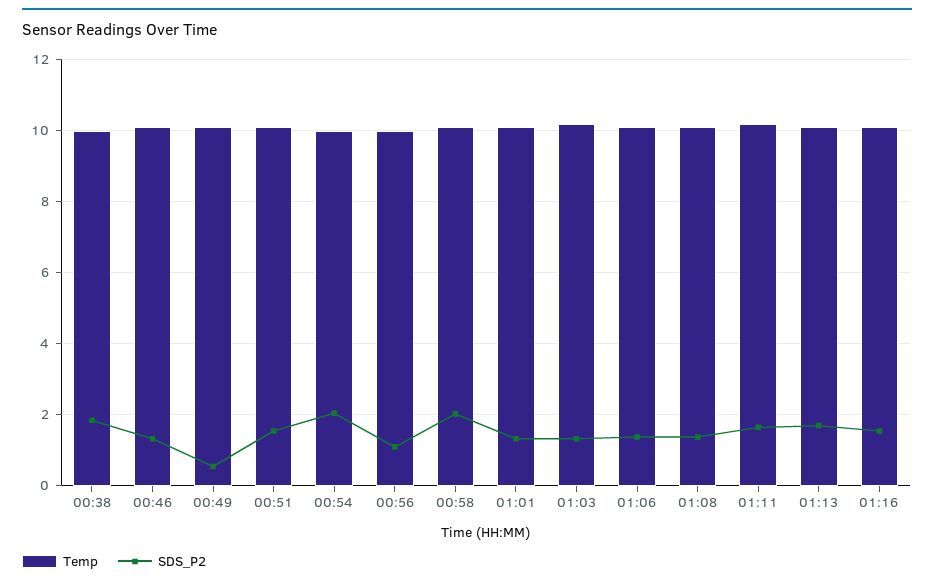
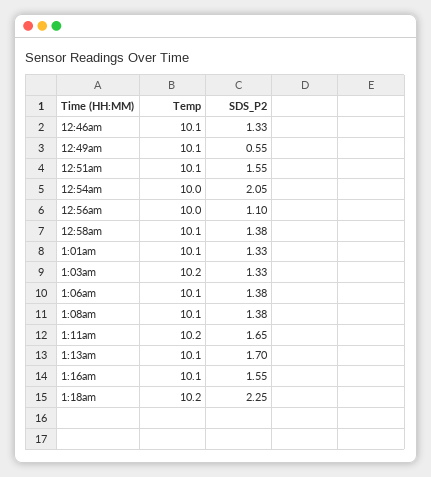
Temp, 00:38: 10 -> none
SDS_P2, 00:38: 1.8 -> none
SDS_P2, 00:58: 2 -> 1.38
Temp, 1:18am: none -> 10.2
SDS_P2, 1:18am: none -> 2.25

